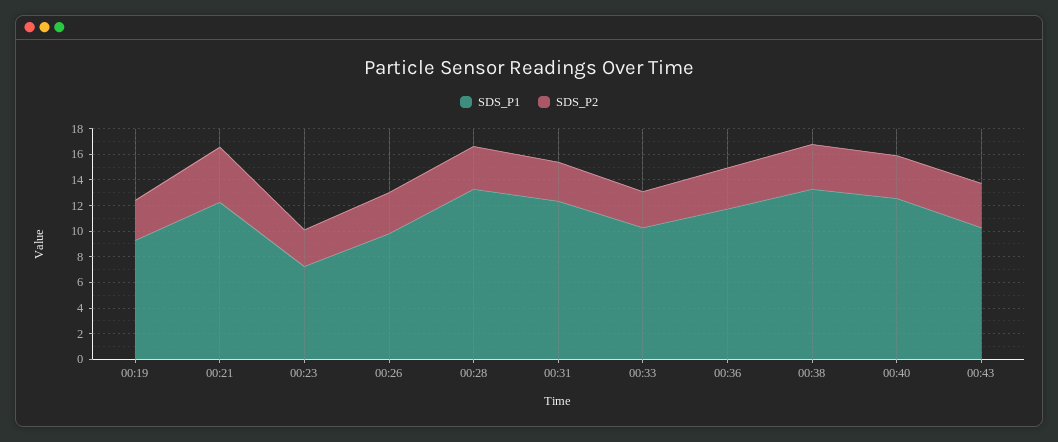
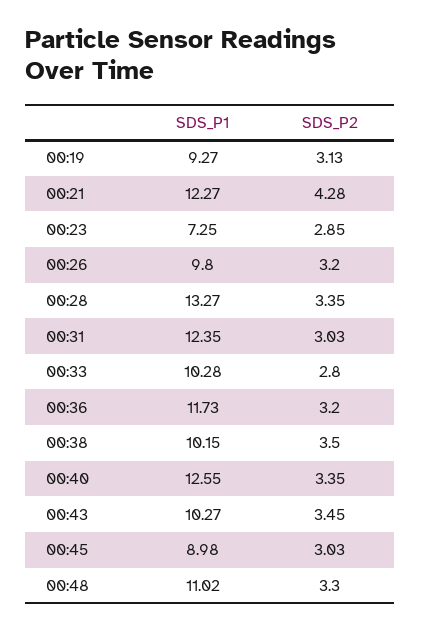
SDS_P1, 00:38: 13 -> 10.15
SDS_P1, 00:45: none -> 8.98
SDS_P2, 00:45: none -> 3.03
SDS_P1, 00:48: none -> 11.02
SDS_P2, 00:48: none -> 3.3

